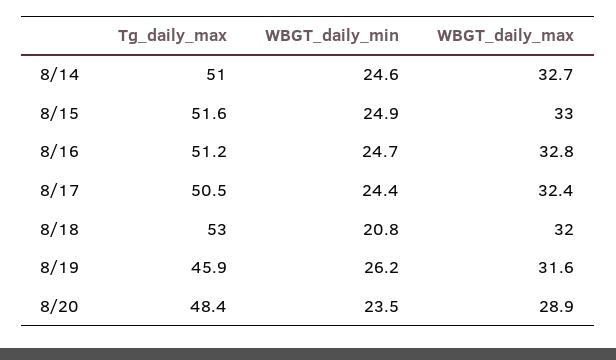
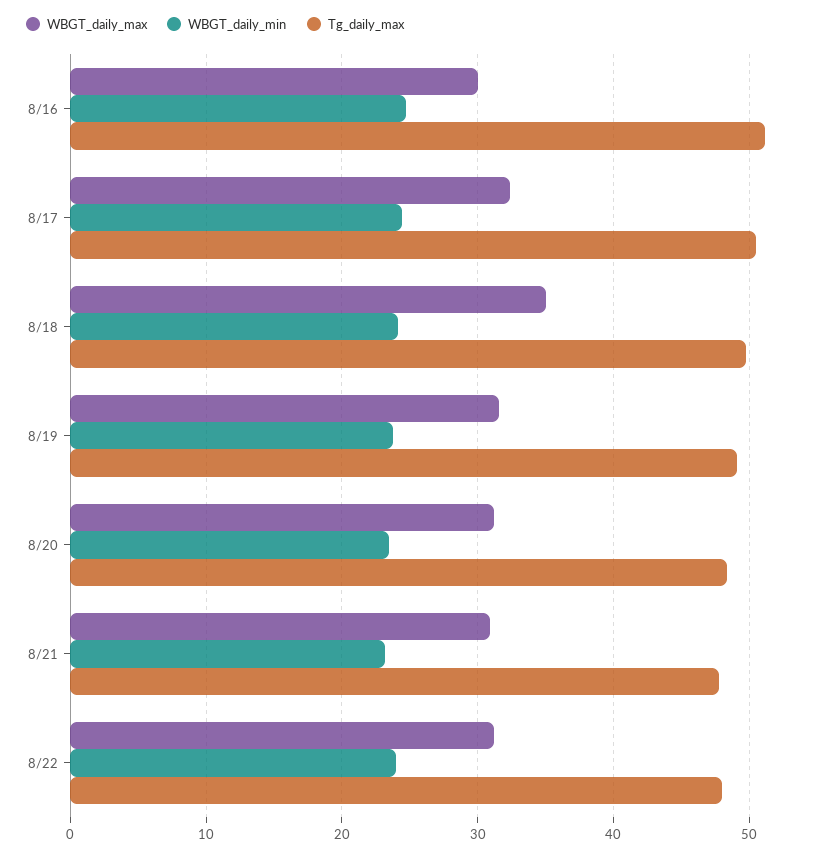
Tg_daily_max, 8/14: 51 -> none
WBGT_daily_min, 8/14: 24.6 -> none
WBGT_daily_max, 8/14: 32.7 -> none
Tg_daily_max, 8/15: 51.6 -> none
WBGT_daily_min, 8/15: 24.9 -> none
WBGT_daily_max, 8/15: 33 -> none
WBGT_daily_max, 8/16: 32.8 -> 30
Tg_daily_max, 8/18: 53 -> 50
WBGT_daily_min, 8/18: 20.8 -> 24
WBGT_daily_max, 8/18: 32 -> 35
Tg_daily_max, 8/19: 45.9 -> 49
WBGT_daily_min, 8/19: 26.2 -> 24
WBGT_daily_max, 8/20: 28.9 -> 31
WBGT_daily_max, 8/21: none -> 31
WBGT_daily_min, 8/21: none -> 23
Tg_daily_max, 8/21: none -> 48
WBGT_daily_max, 8/22: none -> 31
WBGT_daily_min, 8/22: none -> 24
Tg_daily_max, 8/22: none -> 48

